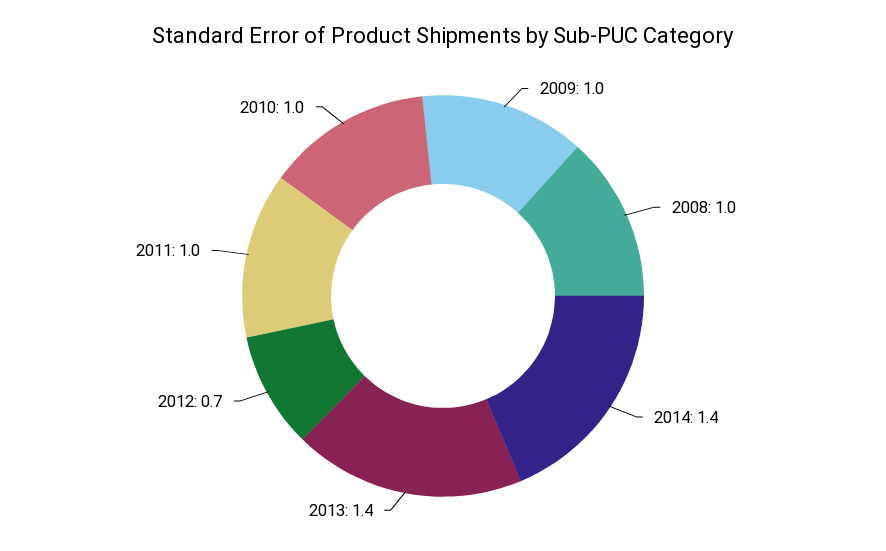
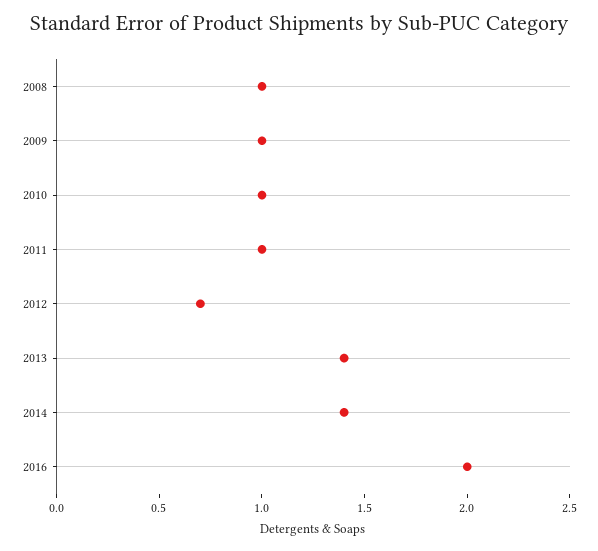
2016: none -> 2

